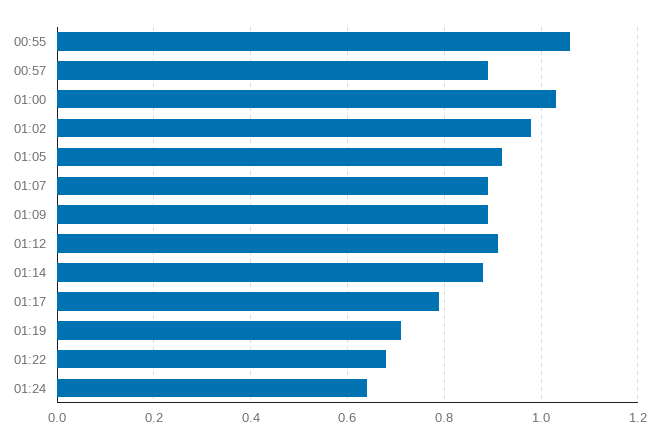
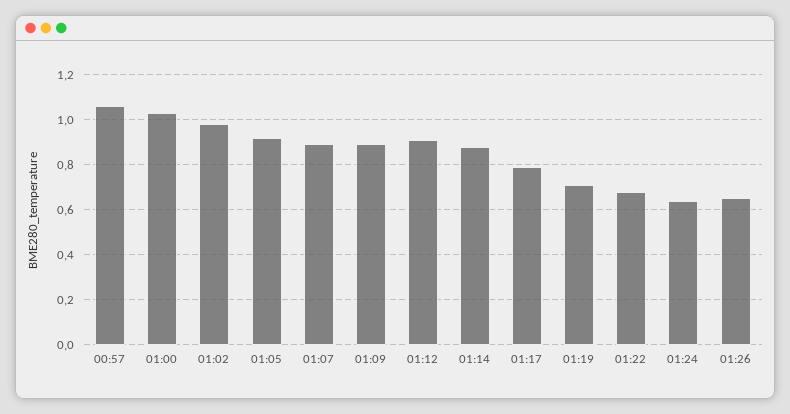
00:55: 1.05 -> none
00:57: 0.9 -> 1.05
01:26: none -> 0.65

